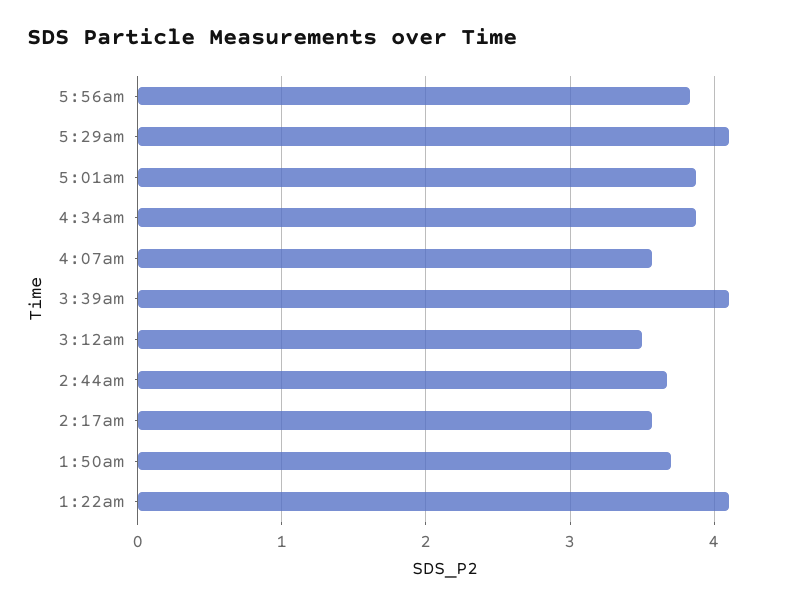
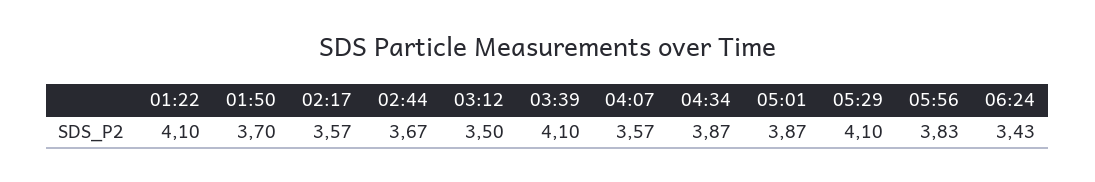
06:24: none -> 3.43

